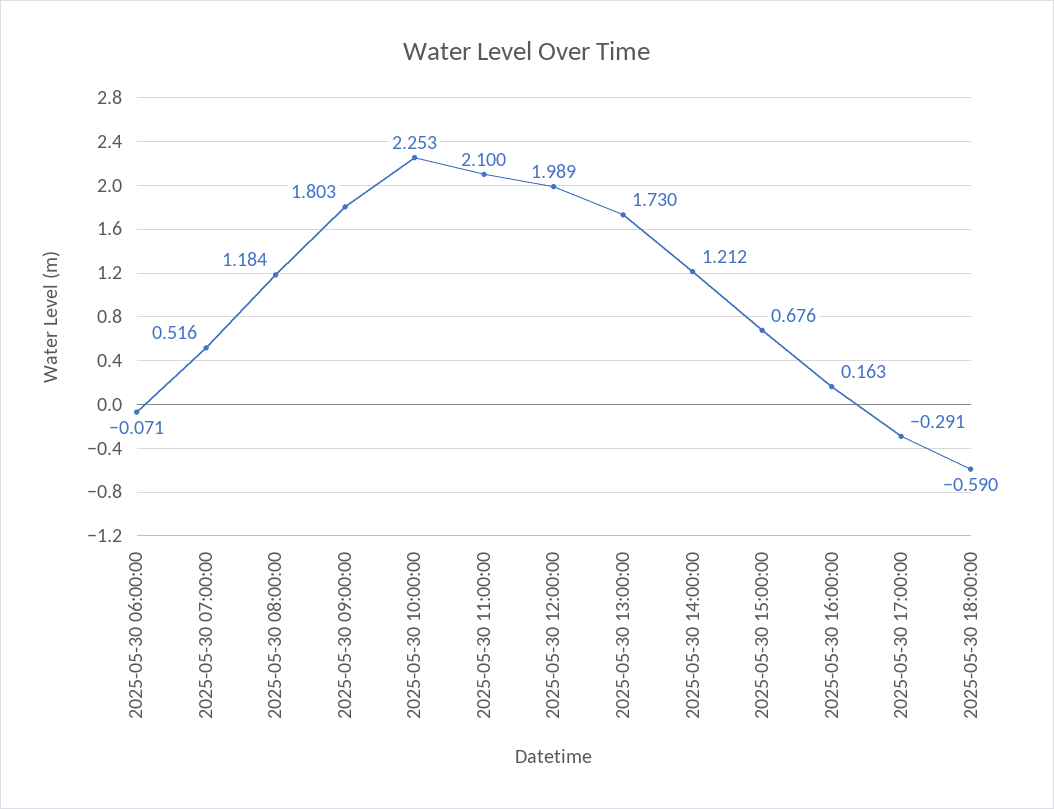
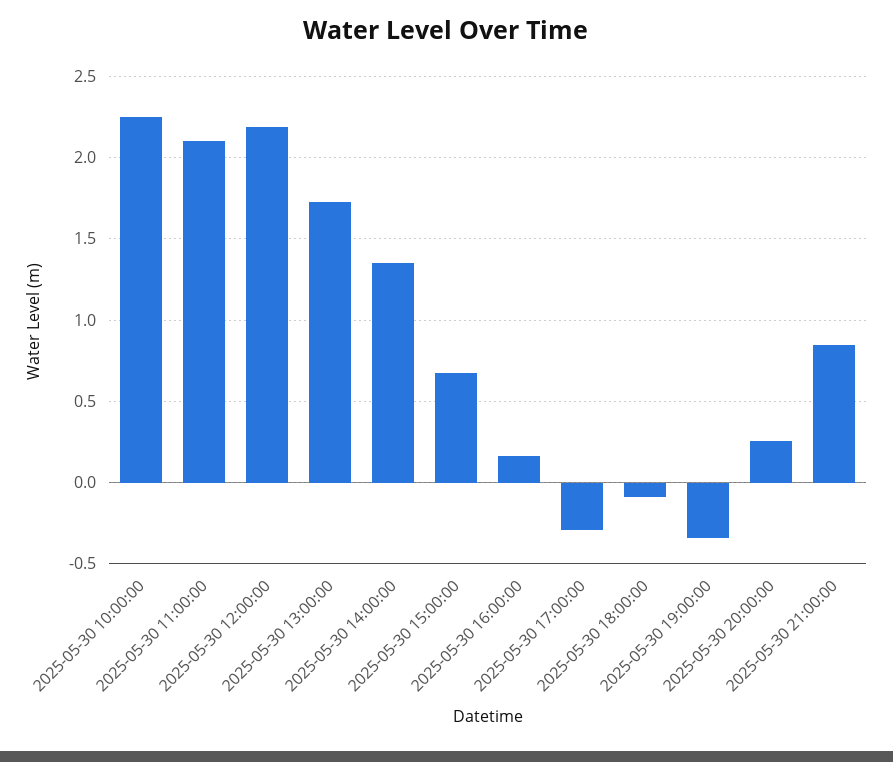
2025-05-30 06:00:00: -0.071 -> none
2025-05-30 07:00:00: 0.516 -> none
2025-05-30 08:00:00: 1.184 -> none
2025-05-30 09:00:00: 1.803 -> none
2025-05-30 12:00:00: 1.989 -> 2.2
2025-05-30 14:00:00: 1.212 -> 1.35
2025-05-30 18:00:00: -0.59 -> -0.1
2025-05-30 19:00:00: none -> -0.35
2025-05-30 20:00:00: none -> 0.25
2025-05-30 21:00:00: none -> 0.85

